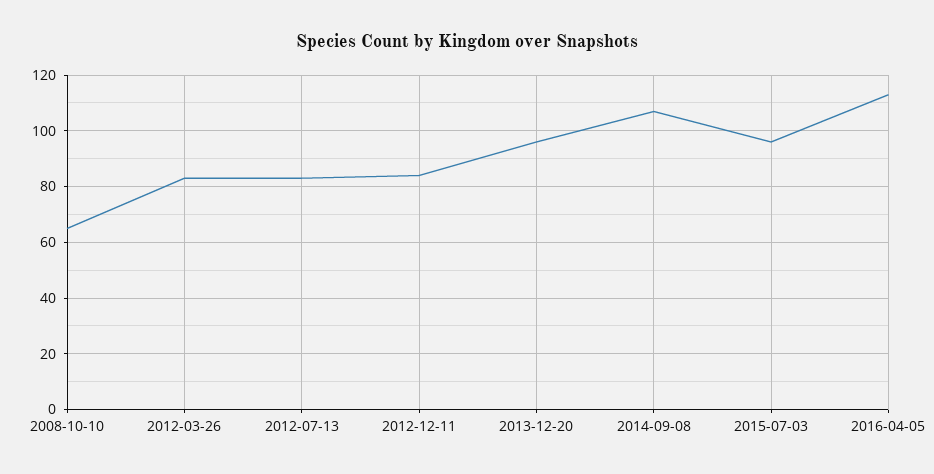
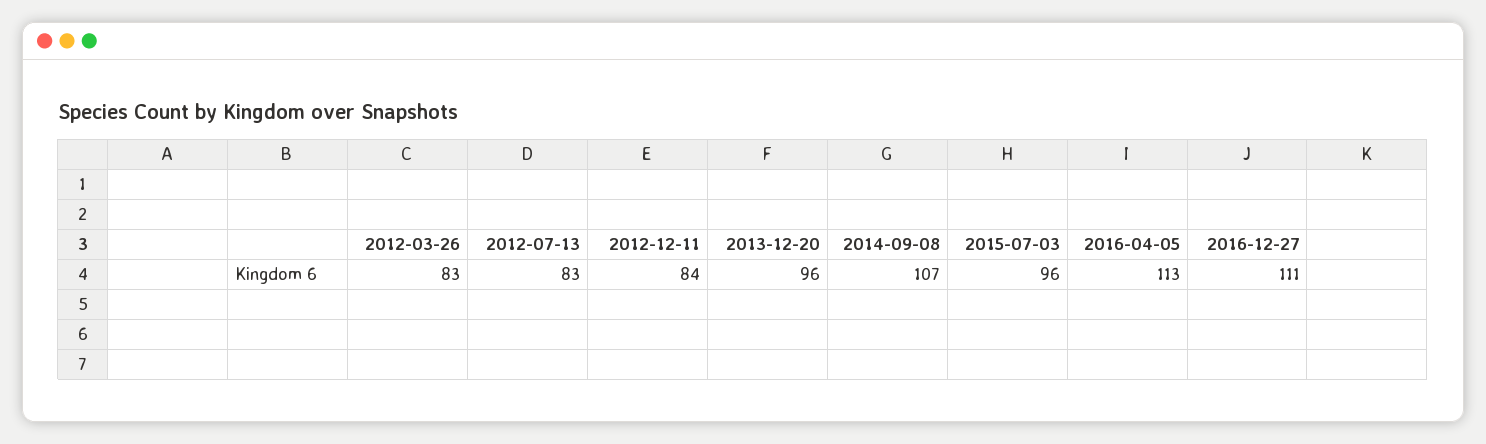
2008-10-10: 65 -> none
2016-12-27: none -> 111

